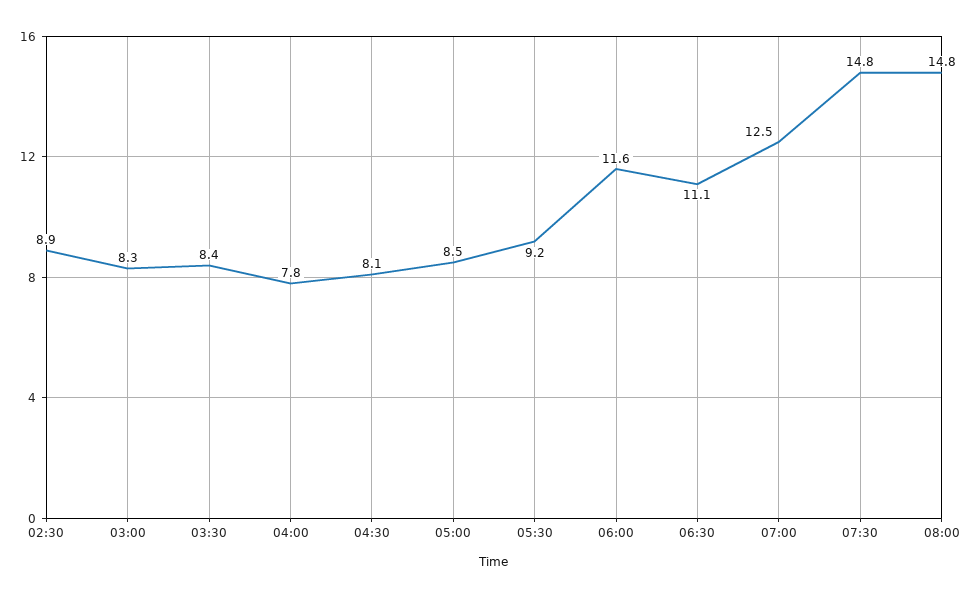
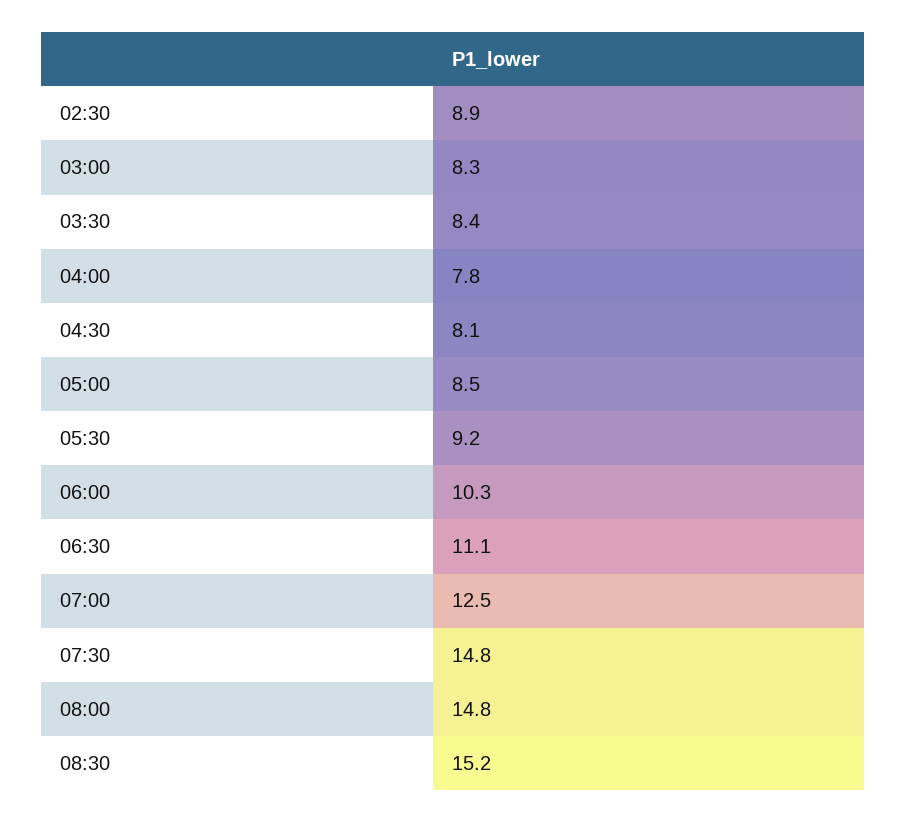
06:00: 11.6 -> 10.3
08:30: none -> 15.2

